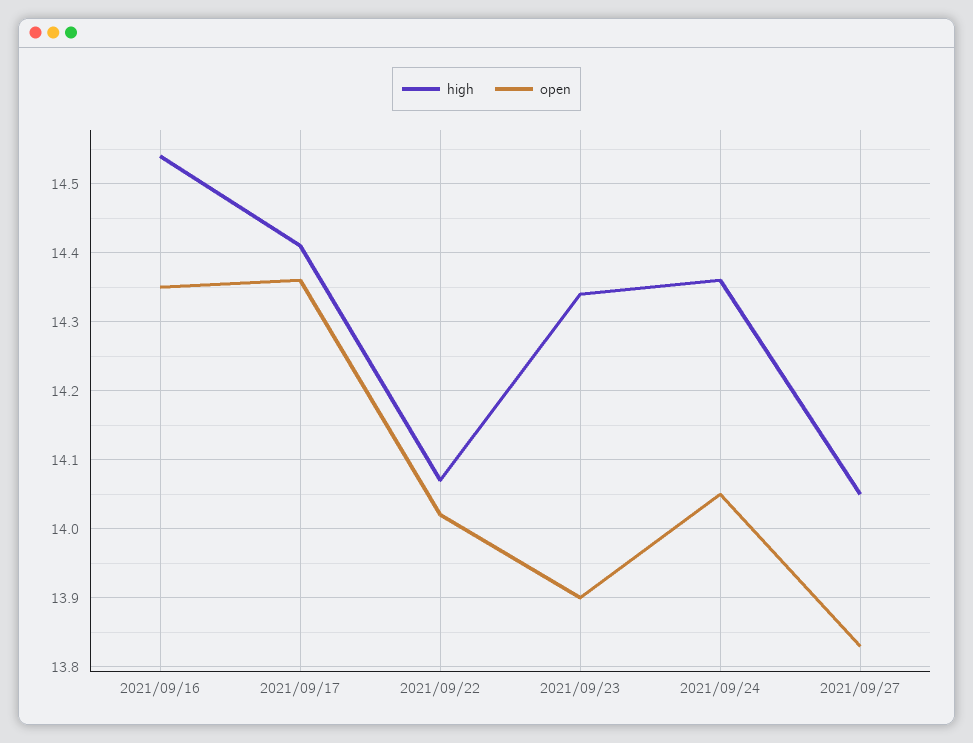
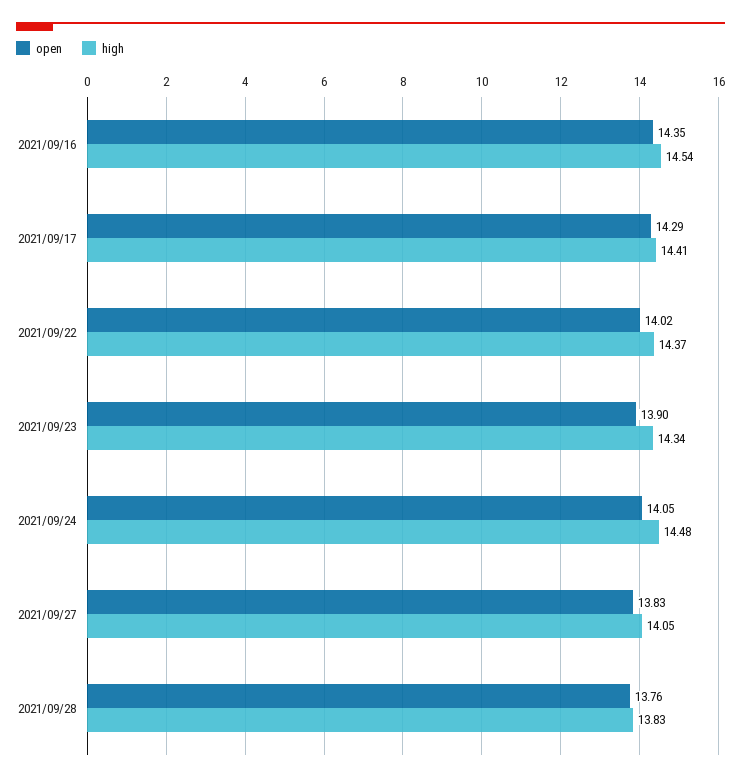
open, 2021/09/17: 14.36 -> 14.29
high, 2021/09/22: 14.07 -> 14.37
high, 2021/09/24: 14.36 -> 14.48
open, 2021/09/28: none -> 13.76
high, 2021/09/28: none -> 13.83

